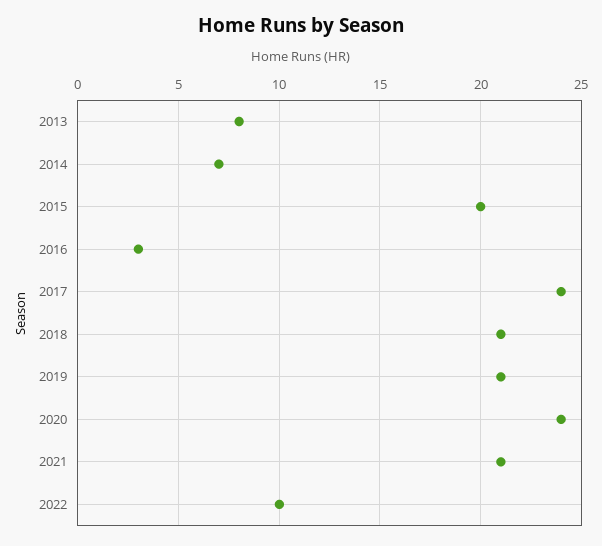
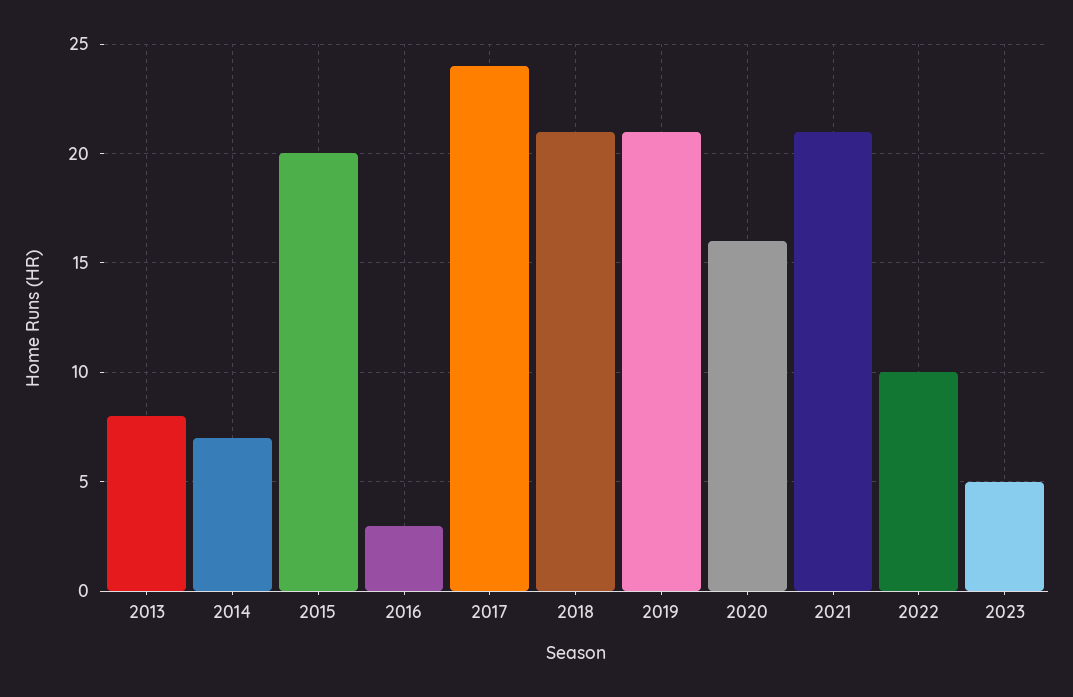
2020: 24 -> 16
2023: none -> 5

